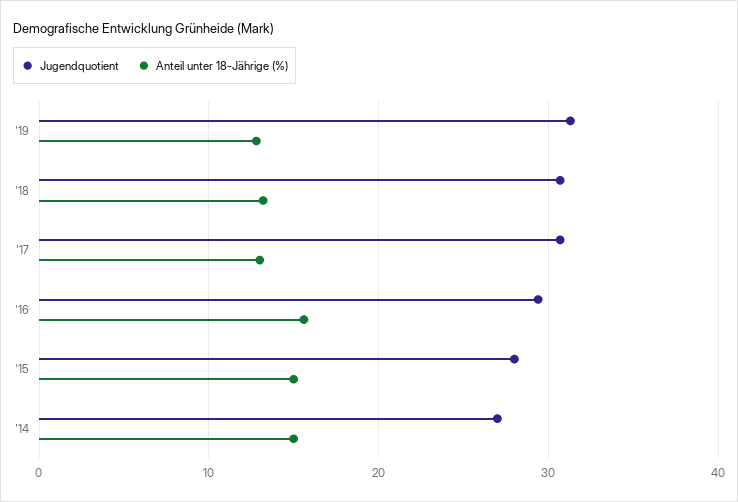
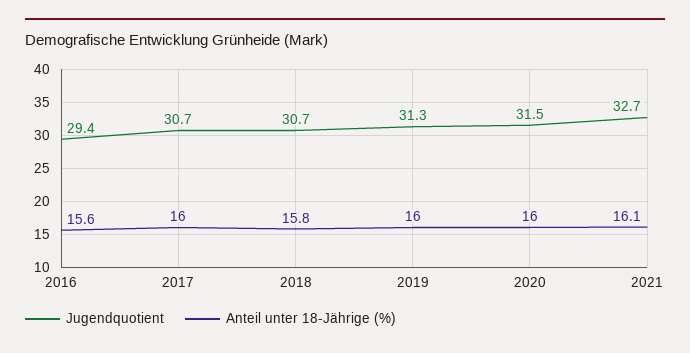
Anteil unter 18-Jährige (%), '19: 13 -> 16
Anteil unter 18-Jährige (%), '18: 13 -> 15.8
Anteil unter 18-Jährige (%), '17: 13 -> 16
Jugendquotient, '15: 28 -> none
Anteil unter 18-Jährige (%), '15: 15 -> none
Jugendquotient, '14: 27 -> none
Anteil unter 18-Jährige (%), '14: 15 -> none
Jugendquotient, 2020: none -> 31.5
Anteil unter 18-Jährige (%), 2020: none -> 16
Jugendquotient, 2021: none -> 32.7
Anteil unter 18-Jährige (%), 2021: none -> 16.1

